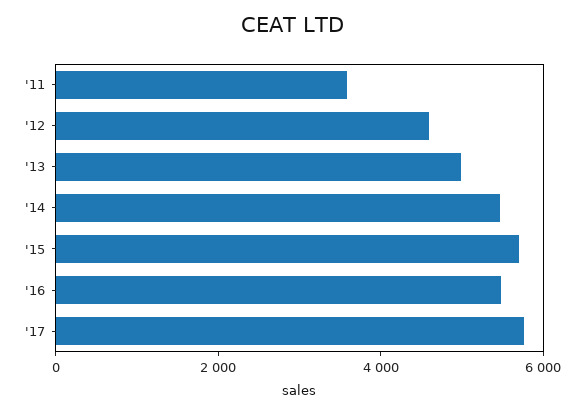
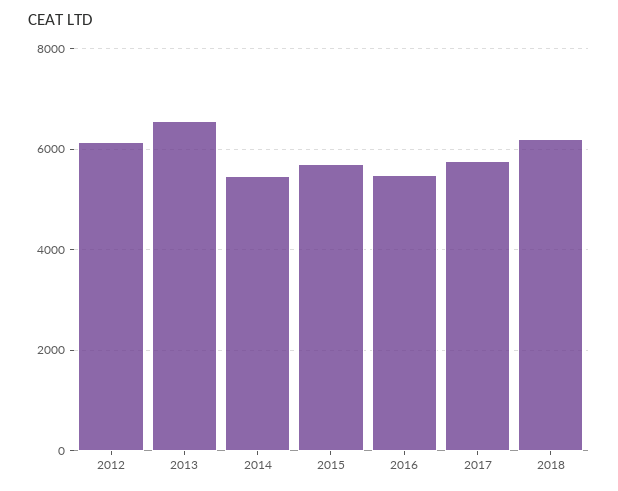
'11: 3500 -> none
'12: 4500 -> 6200
'13: 5000 -> 6600
2018: none -> 6200

